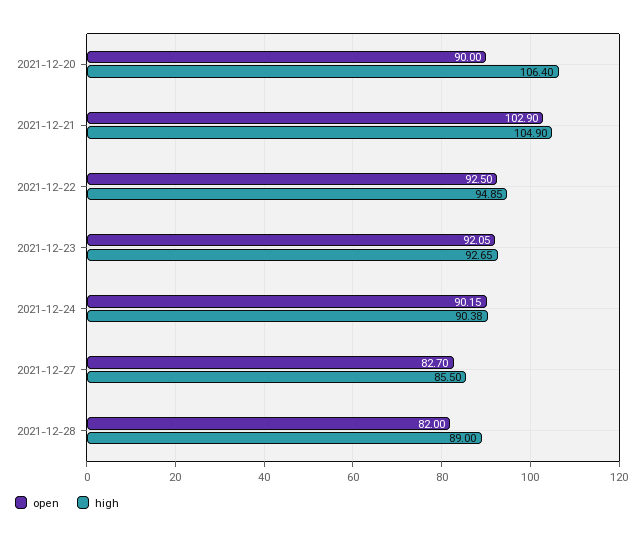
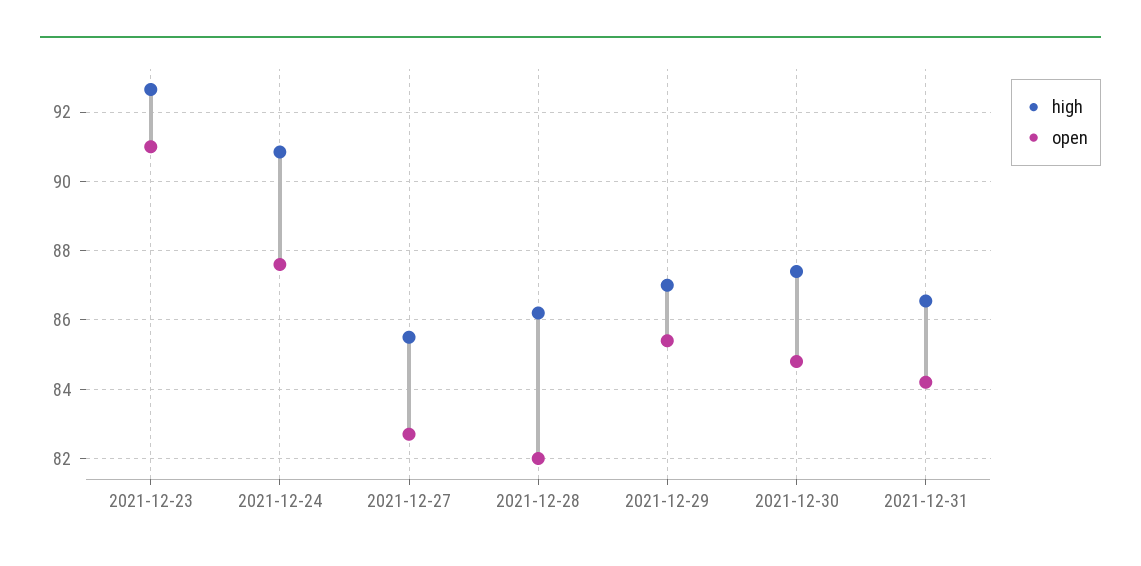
open, 2021-12-20: 90 -> none
high, 2021-12-20: 106.4 -> none
open, 2021-12-21: 102.9 -> none
high, 2021-12-21: 104.9 -> none
open, 2021-12-22: 92.5 -> none
high, 2021-12-22: 94.85 -> none
open, 2021-12-23: 92.05 -> 91
open, 2021-12-24: 90.15 -> 87.6
high, 2021-12-24: 90.38 -> 90.8
high, 2021-12-28: 89 -> 86.2
high, 2021-12-29: none -> 87
open, 2021-12-29: none -> 85.4
high, 2021-12-30: none -> 87.4
open, 2021-12-30: none -> 84.8
high, 2021-12-31: none -> 86.6
open, 2021-12-31: none -> 84.2

